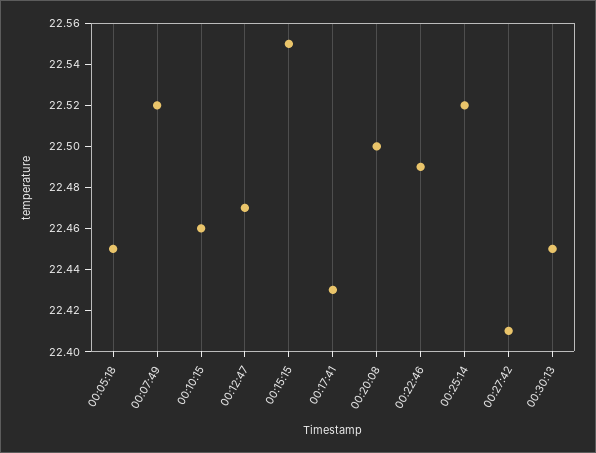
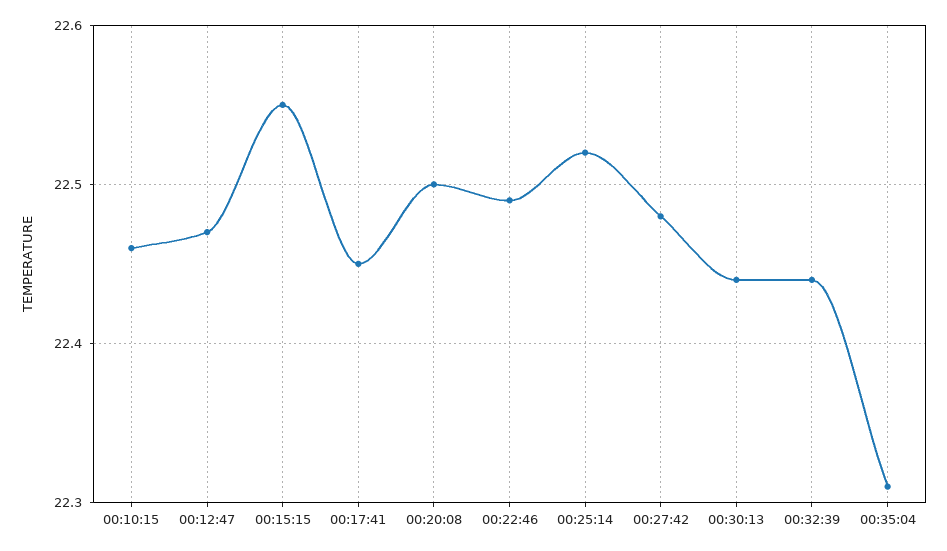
00:05:18: 22.45 -> none
00:07:49: 22.52 -> none
00:17:41: 22.43 -> 22.45
00:27:42: 22.41 -> 22.48
00:30:13: 22.45 -> 22.44
00:32:39: none -> 22.44
00:35:04: none -> 22.31

